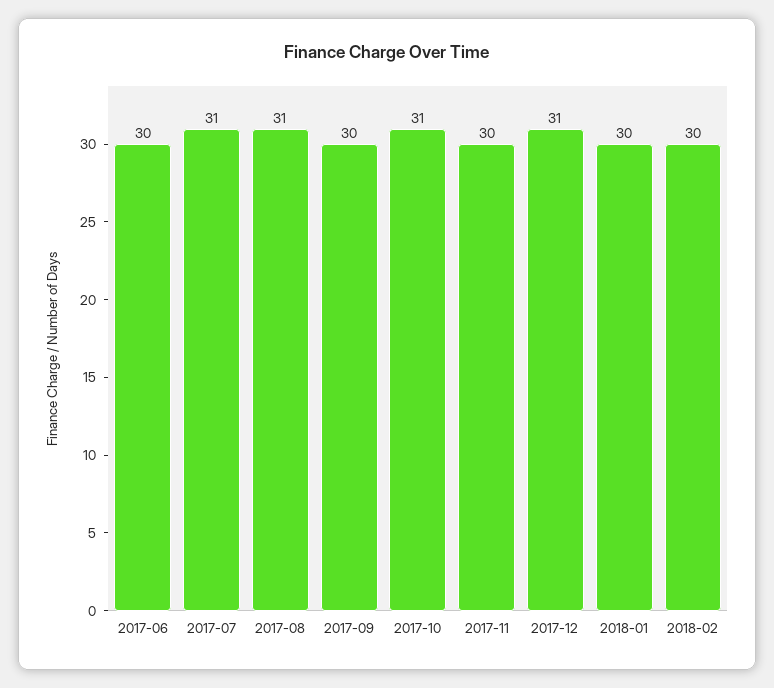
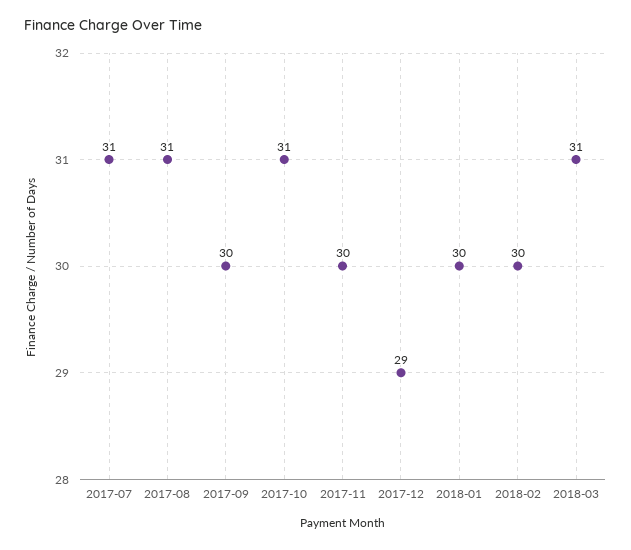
2017-06: 30 -> none
2017-12: 31 -> 29
2018-03: none -> 31

